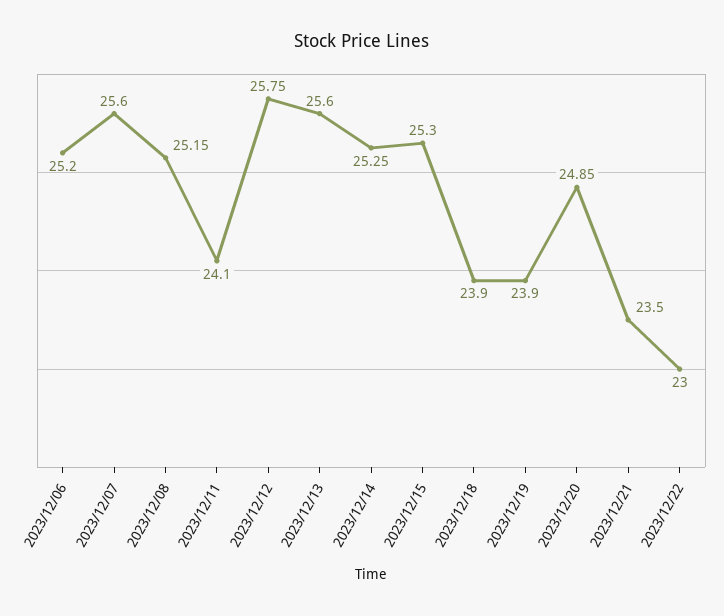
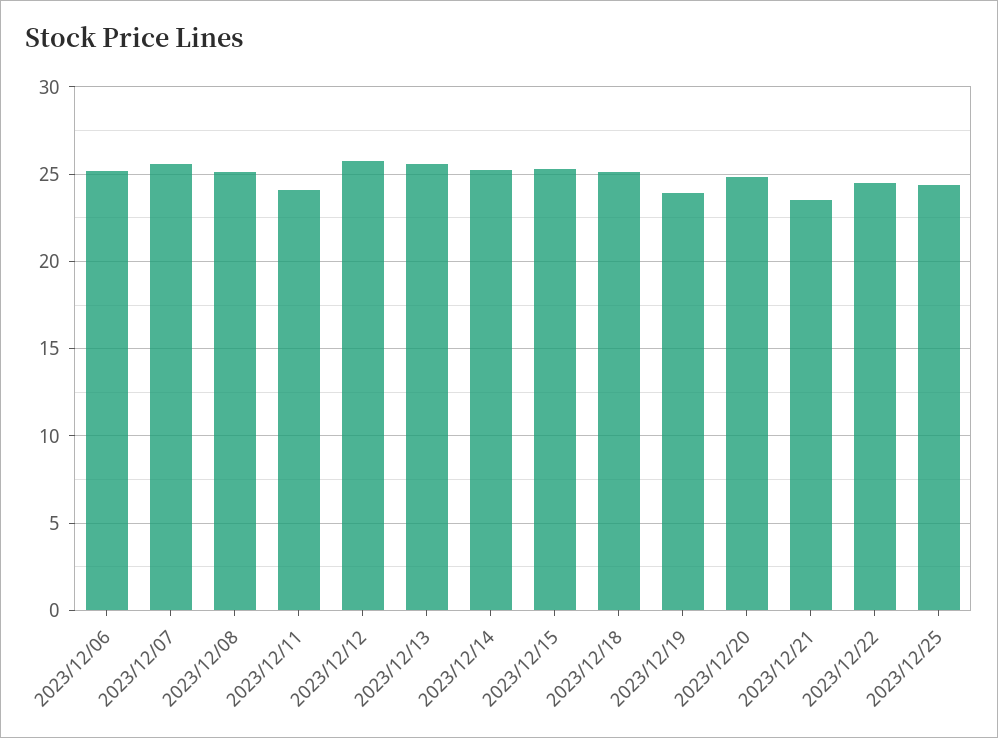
2023/12/18: 23.9 -> 25
2023/12/22: 23 -> 24.5
2023/12/25: none -> 24.5

